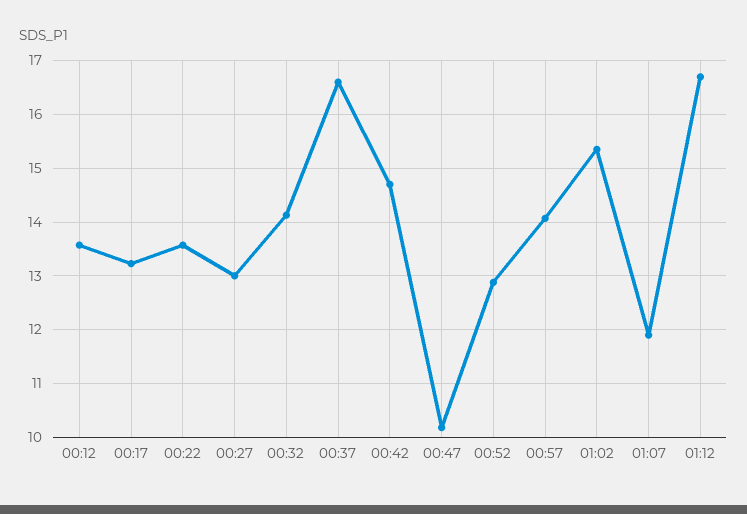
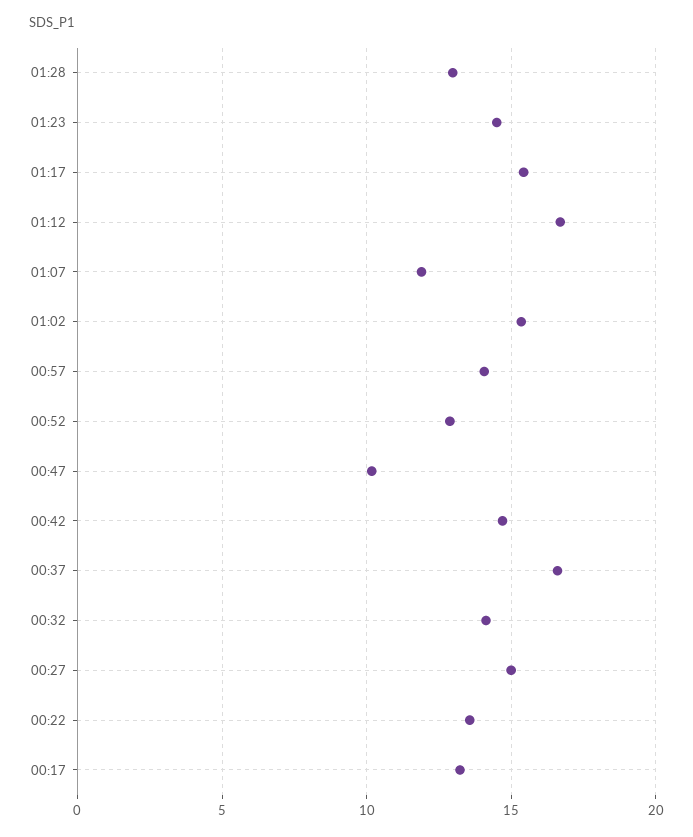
00:12: 13.6 -> none
00:27: 13 -> 15
01:28: none -> 13
01:23: none -> 14.5
01:17: none -> 15.5

